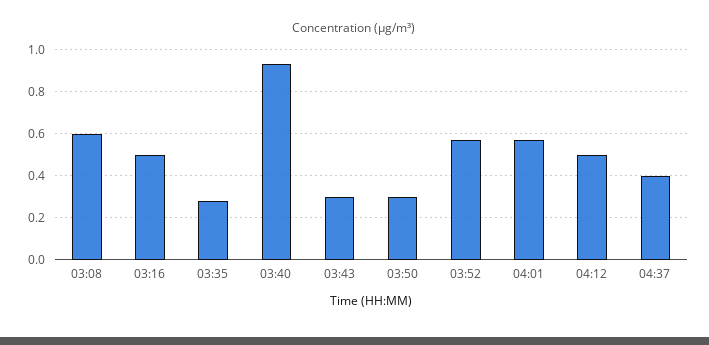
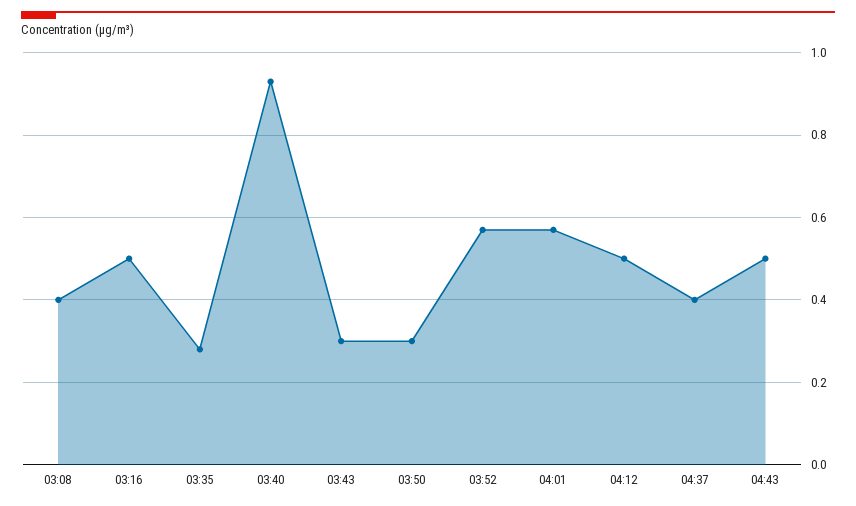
03:08: 0.6 -> 0.4
04:43: none -> 0.5

